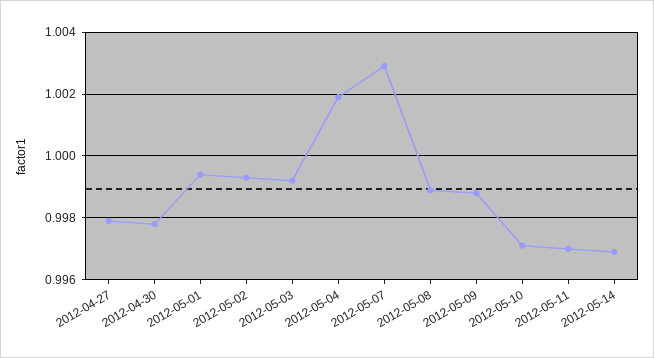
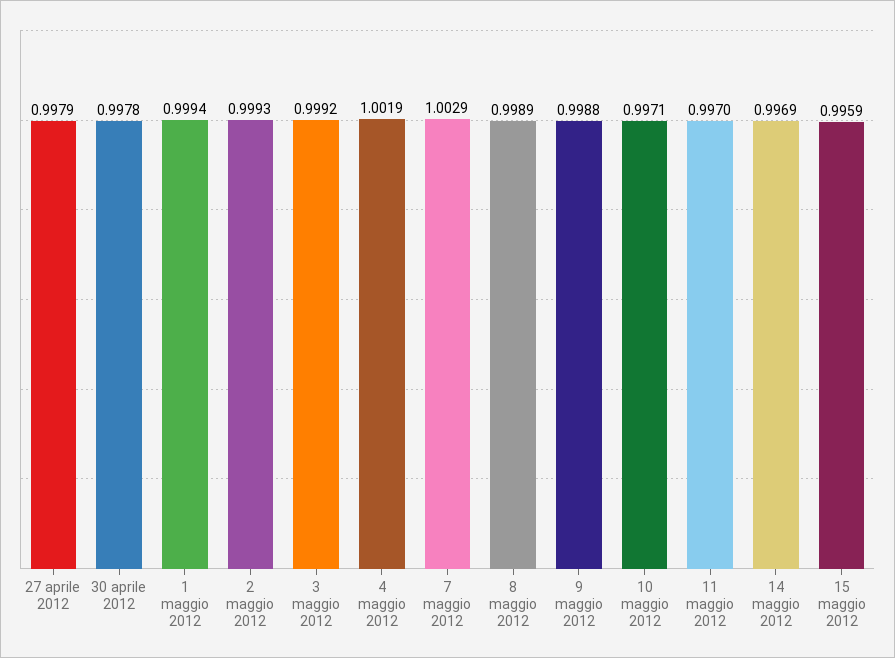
15 maggio 2012: none -> 0.9959

